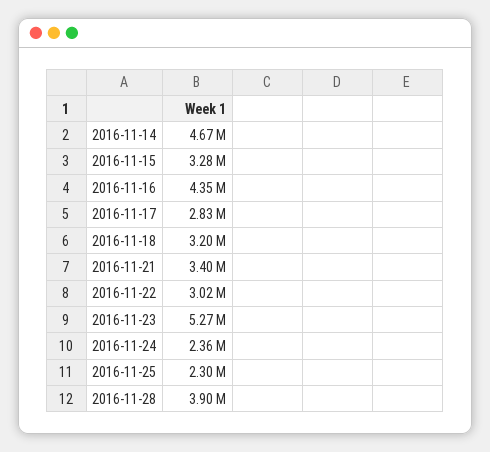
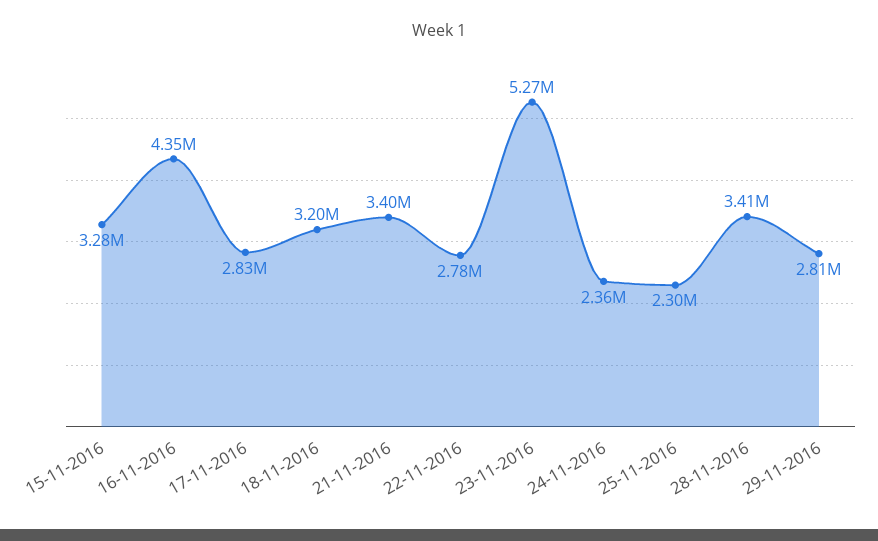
2016-11-14: 4670000 -> none
2016-11-22: 3020000 -> 2780000
2016-11-28: 3900000 -> 3410000
29-11-2016: none -> 2810000

